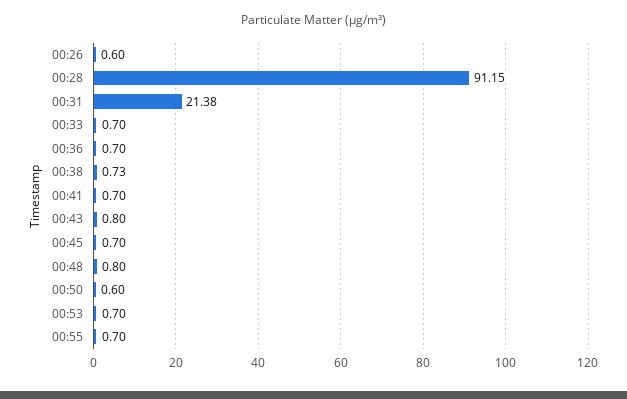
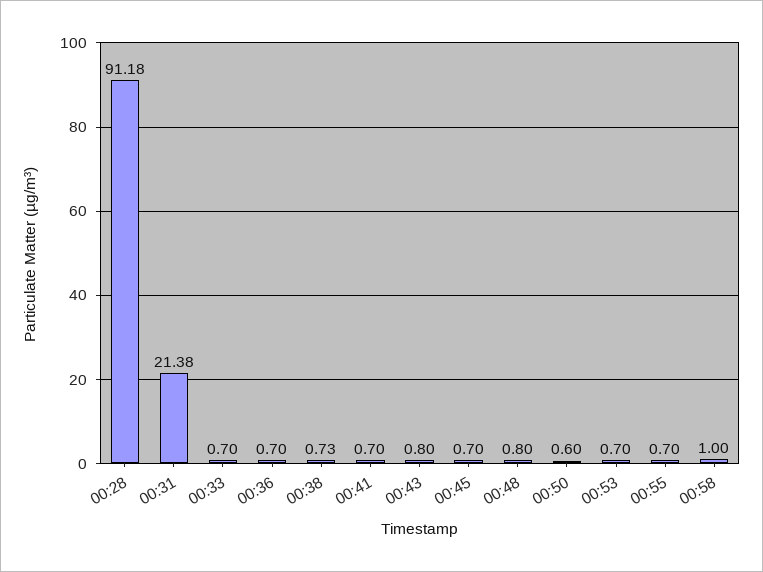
00:26: 0.6 -> none
00:28: 91.15 -> 91.18
00:58: none -> 1

